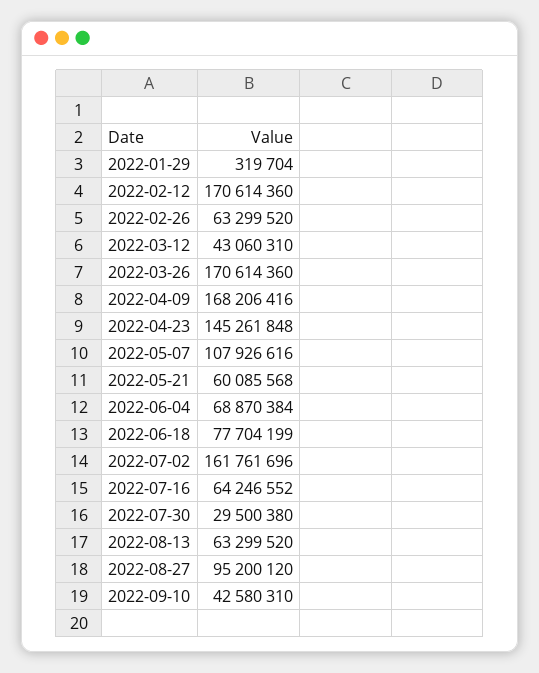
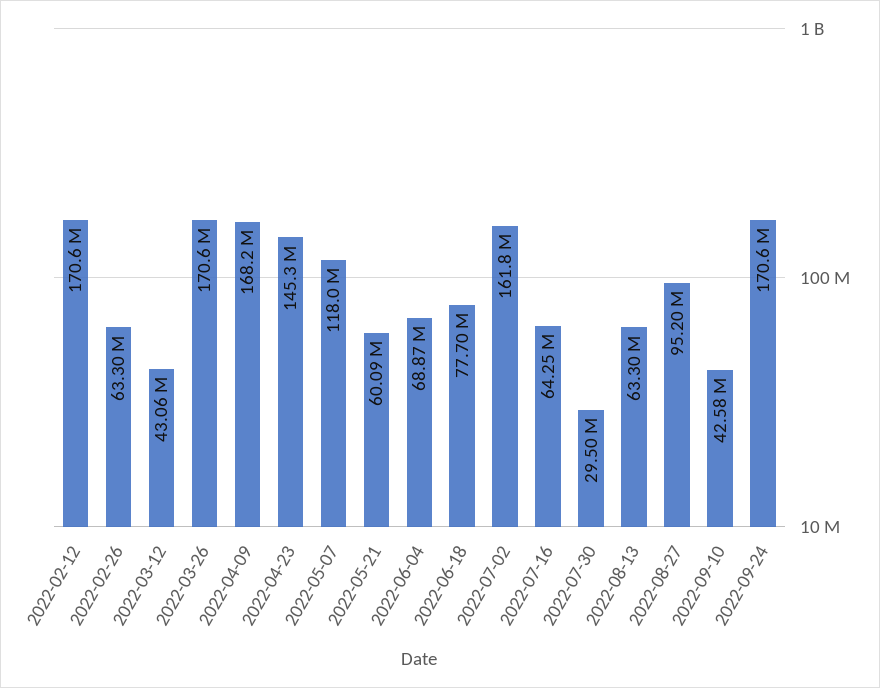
2022-01-29: 319704 -> none
2022-05-07: 107926616 -> 118000000
2022-09-24: none -> 170600000

